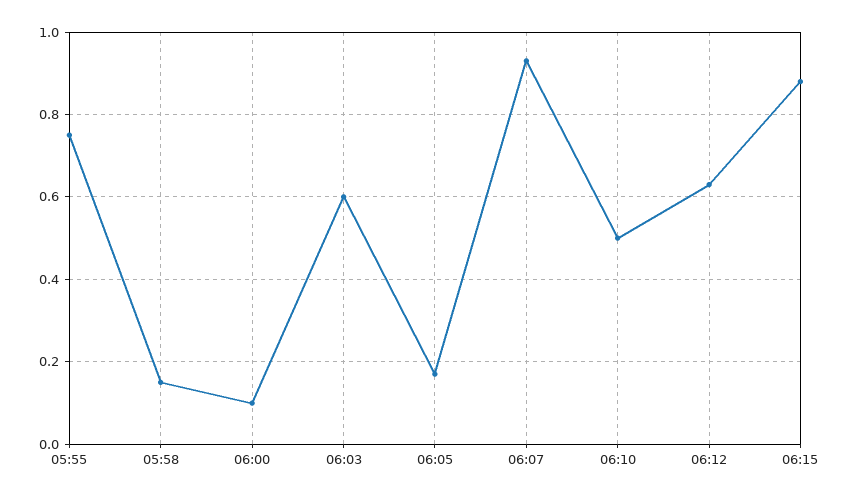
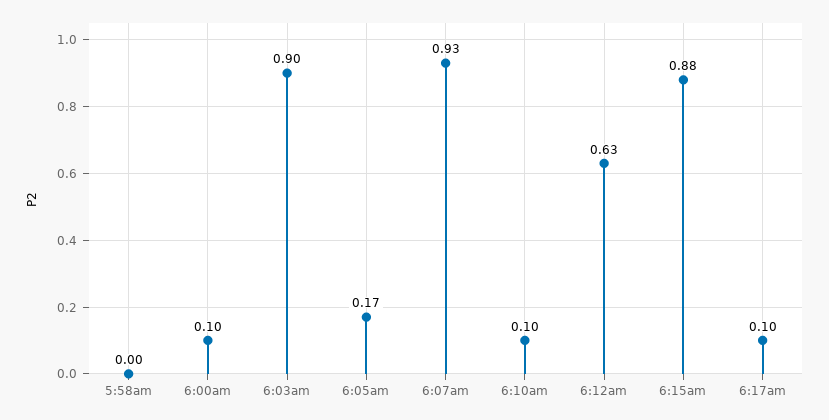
05:55: 0.75 -> none
05:58: 0.15 -> 0
06:03: 0.6 -> 0.9
06:10: 0.5 -> 0.1
6:17am: none -> 0.1

